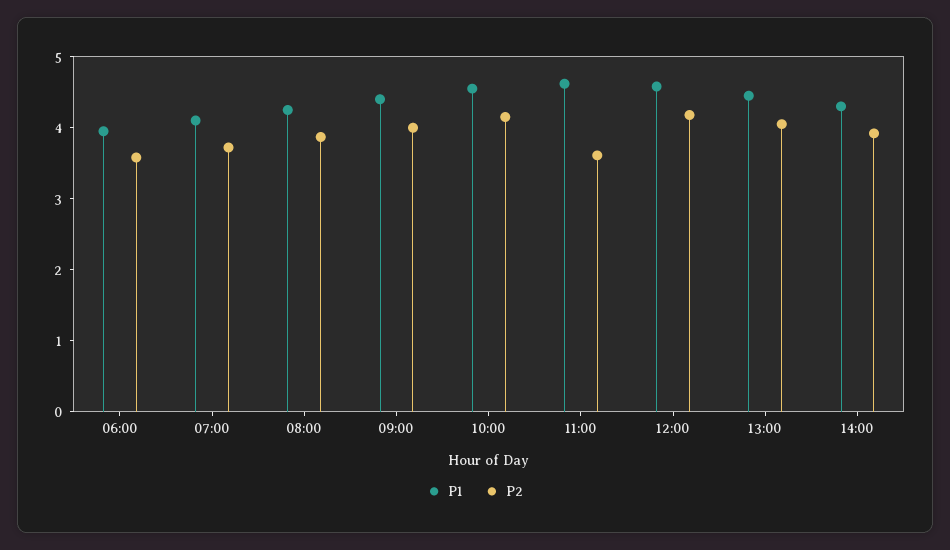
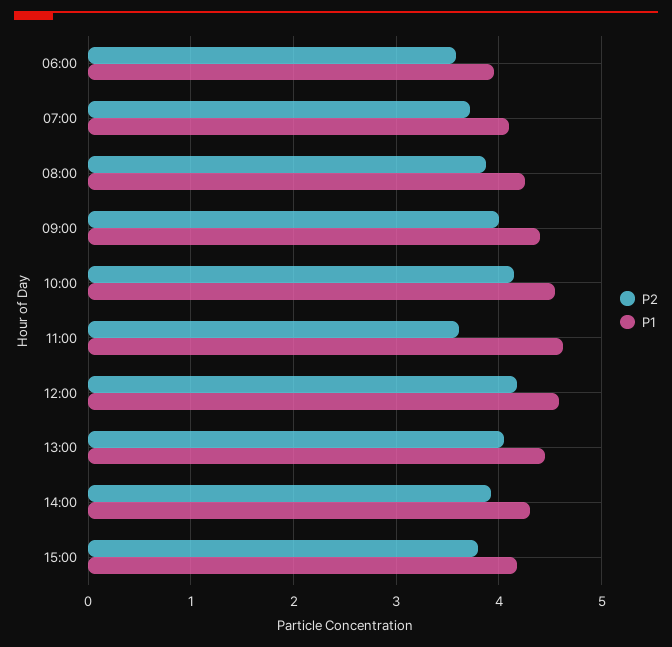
P2, 15:00: none -> 3.8
P1, 15:00: none -> 4.2

